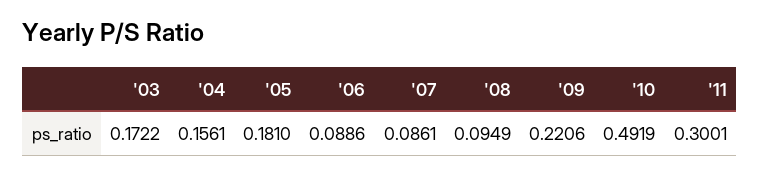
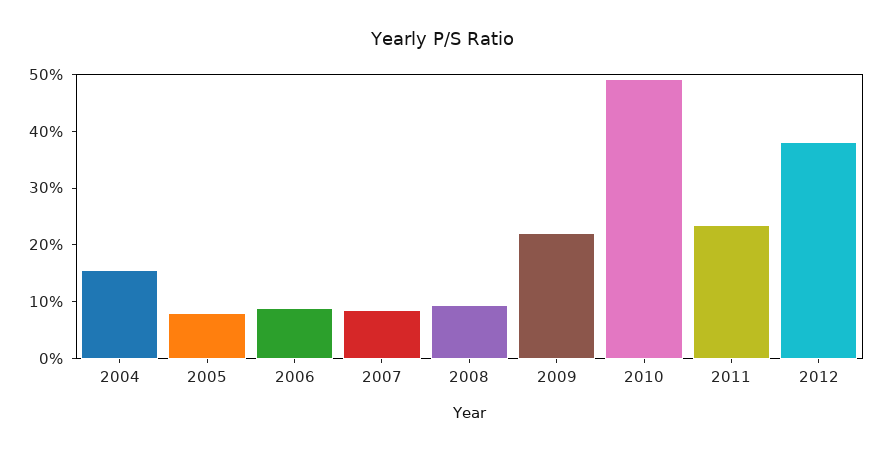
'03: 0.1722 -> none
'05: 0.181 -> 0.08
'11: 0.3001 -> 0.24
2012: none -> 0.38

